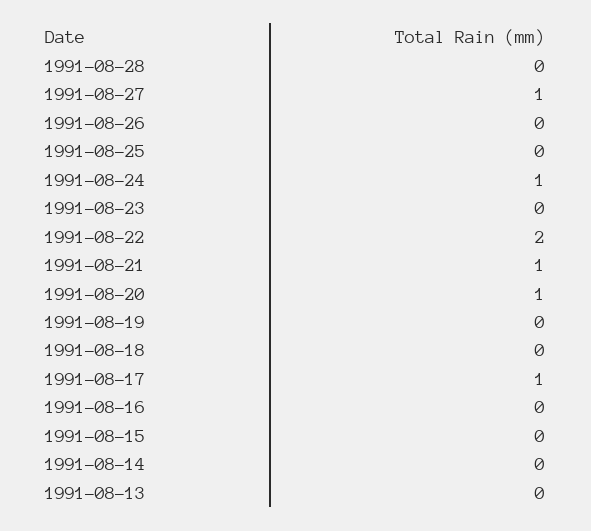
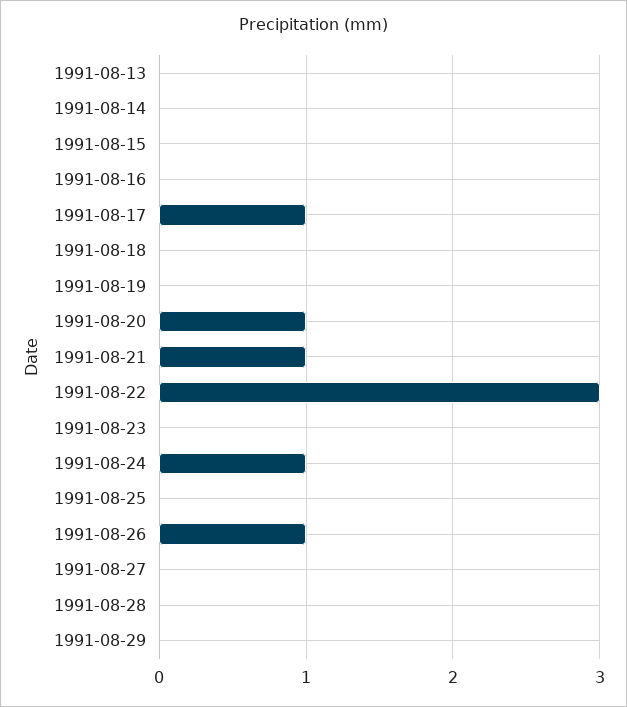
1991-08-27: 1 -> 0
1991-08-26: 0 -> 1
1991-08-22: 2 -> 3
1991-08-29: none -> 0

